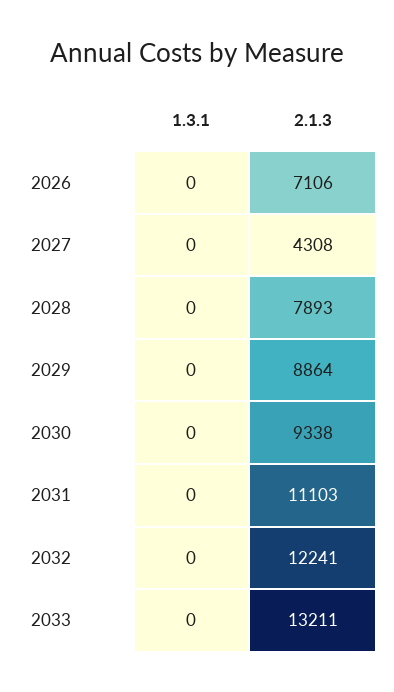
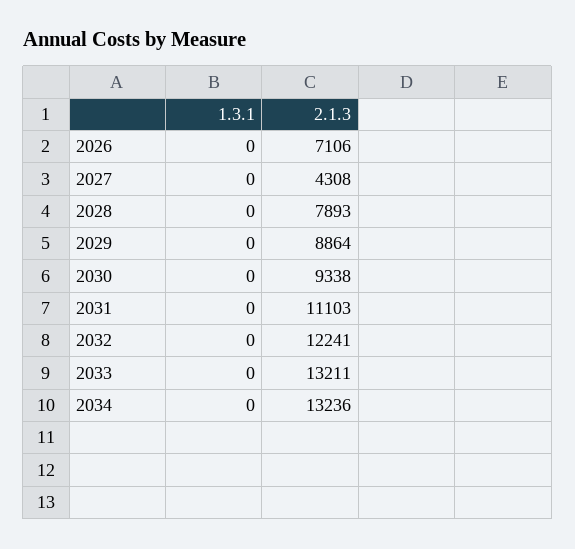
1.3.1, 2034: none -> 0
2.1.3, 2034: none -> 13236

